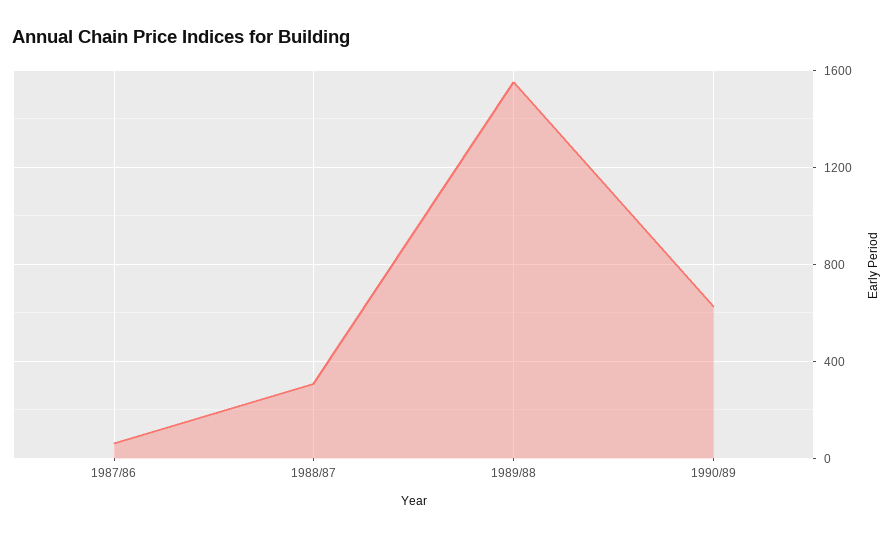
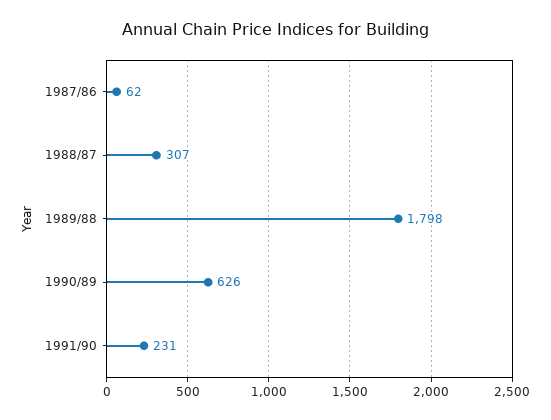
1989/88: 1550 -> 1798
1991/90: none -> 231

